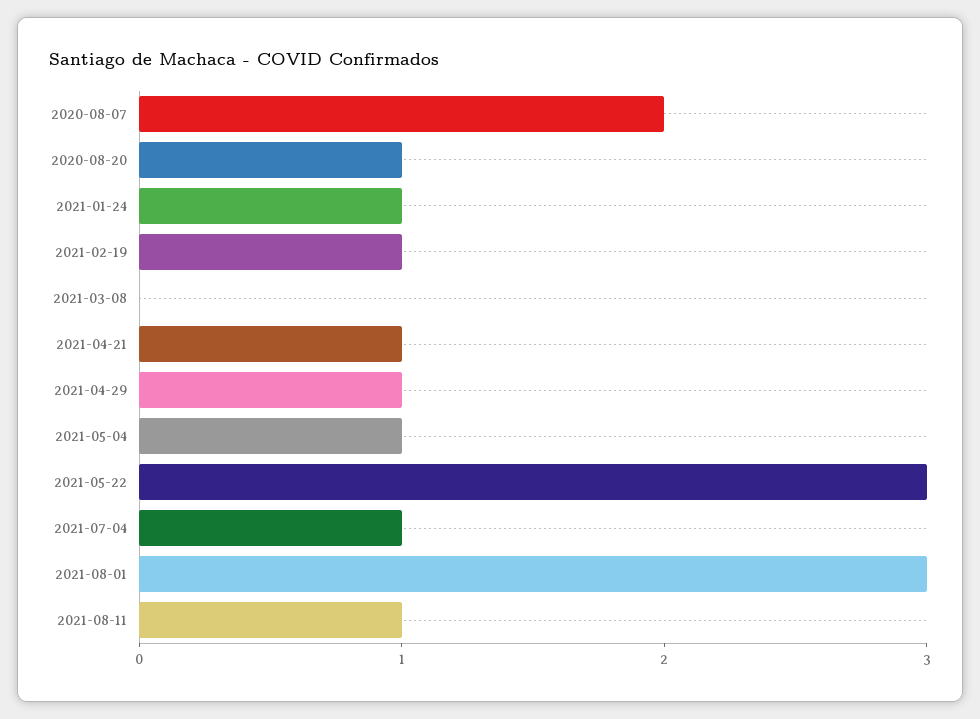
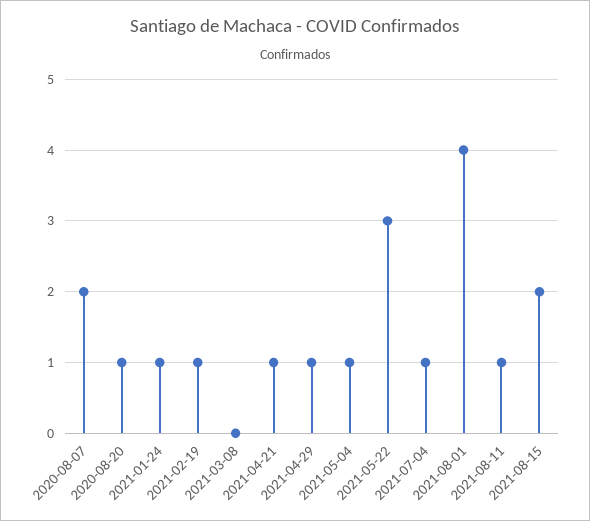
2021-08-01: 3 -> 4
2021-08-15: none -> 2

